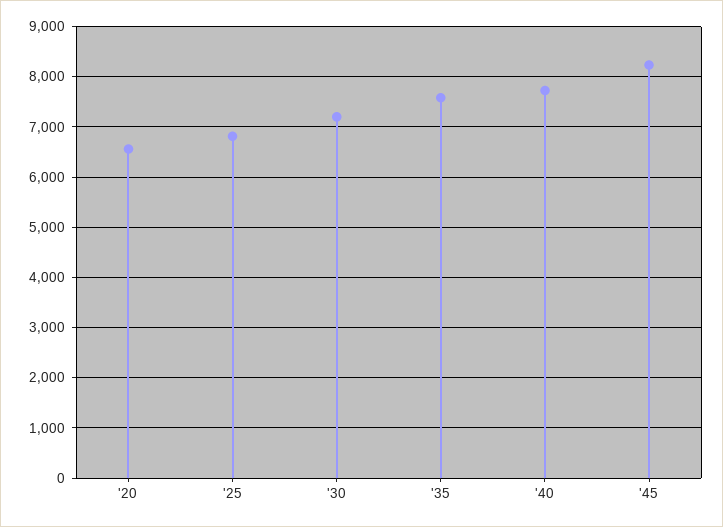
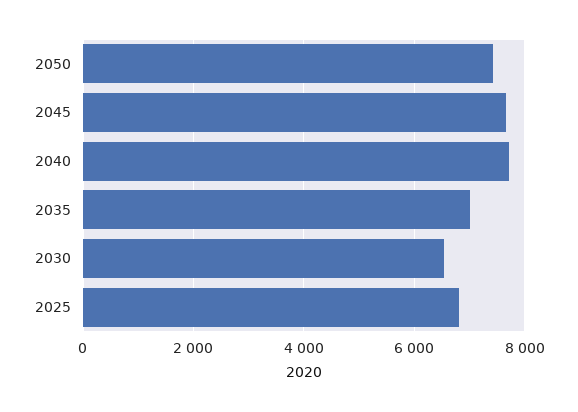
'20: 6600 -> none
'30: 7200 -> 6600
'35: 7600 -> 7000
'45: 8200 -> 7600
2050: none -> 7400

